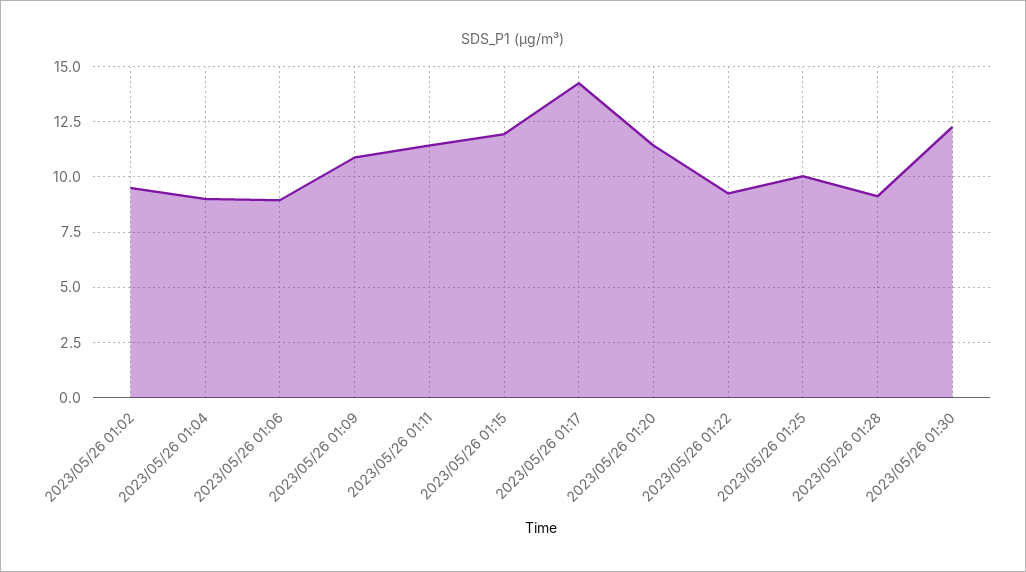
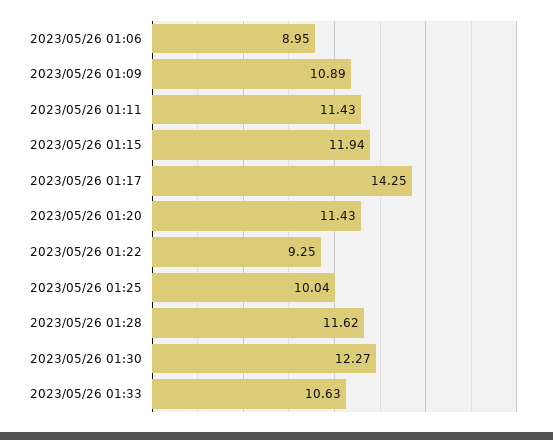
2023/05/26 01:02: 9.5 -> none
2023/05/26 01:04: 9 -> none
2023/05/26 01:28: 9 -> 11.62
2023/05/26 01:33: none -> 10.63

